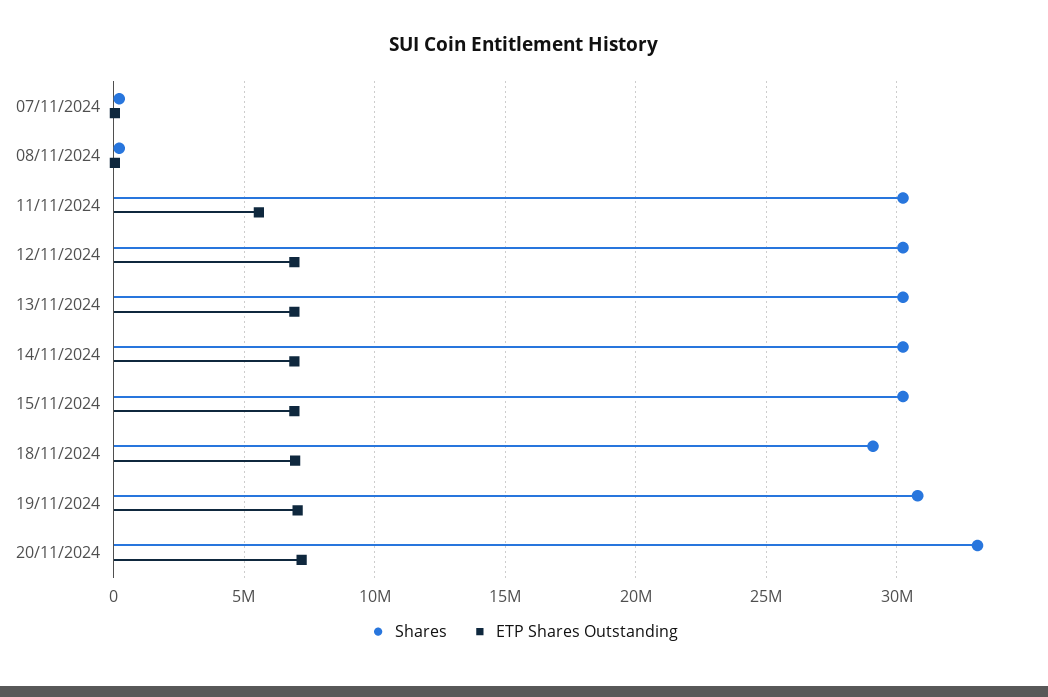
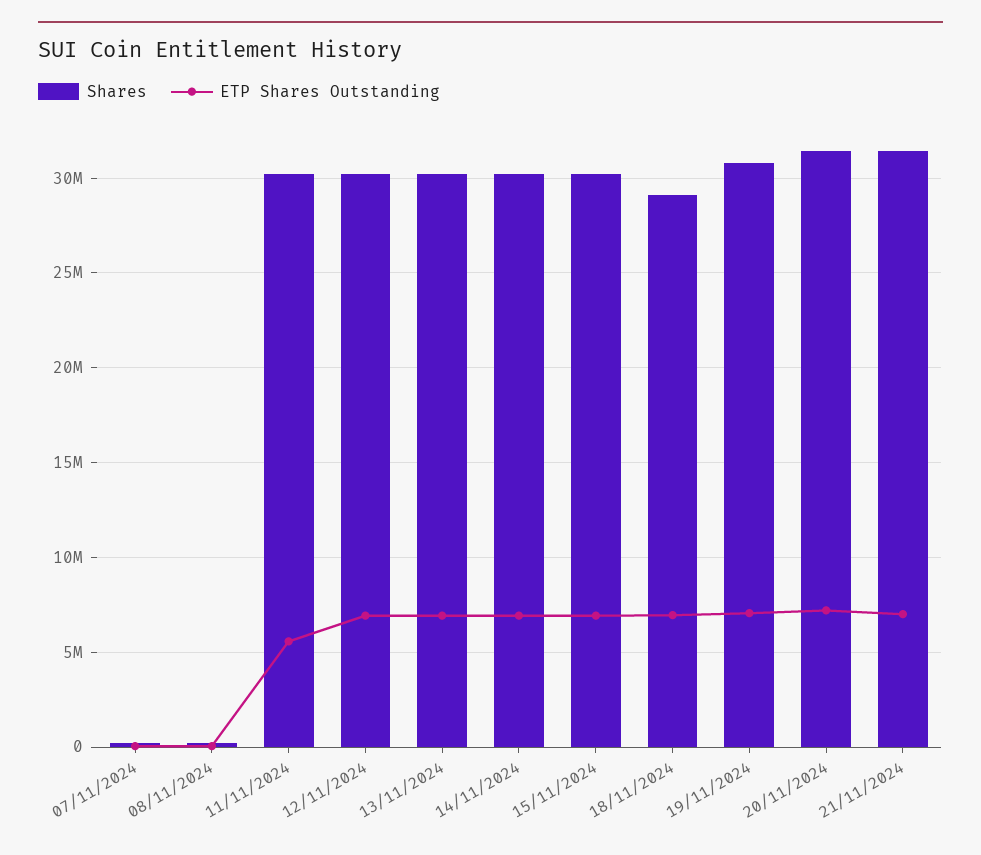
Shares, 20/11/2024: 33000000 -> 31500000
Shares, 21/11/2024: none -> 31500000
ETP Shares Outstanding, 21/11/2024: none -> 7000000

